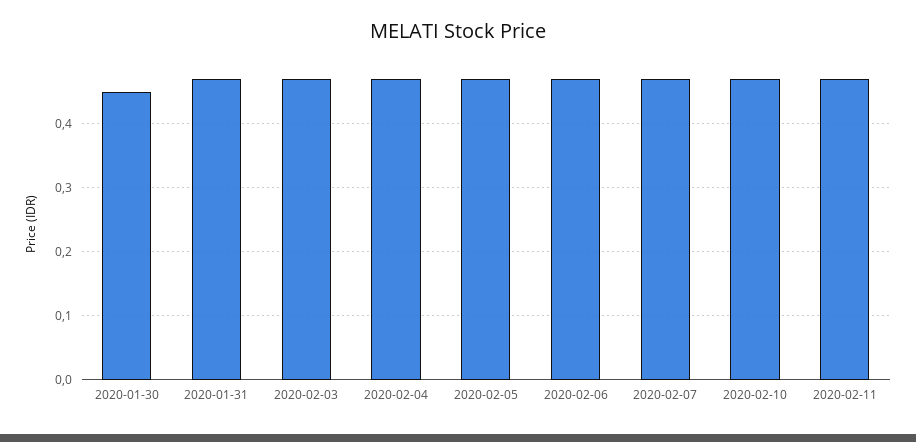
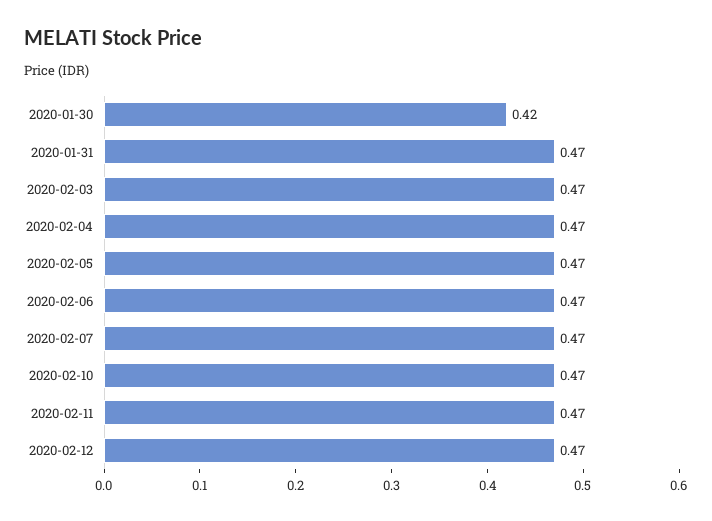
2020-01-30: 0.45 -> 0.42
2020-02-12: none -> 0.47

